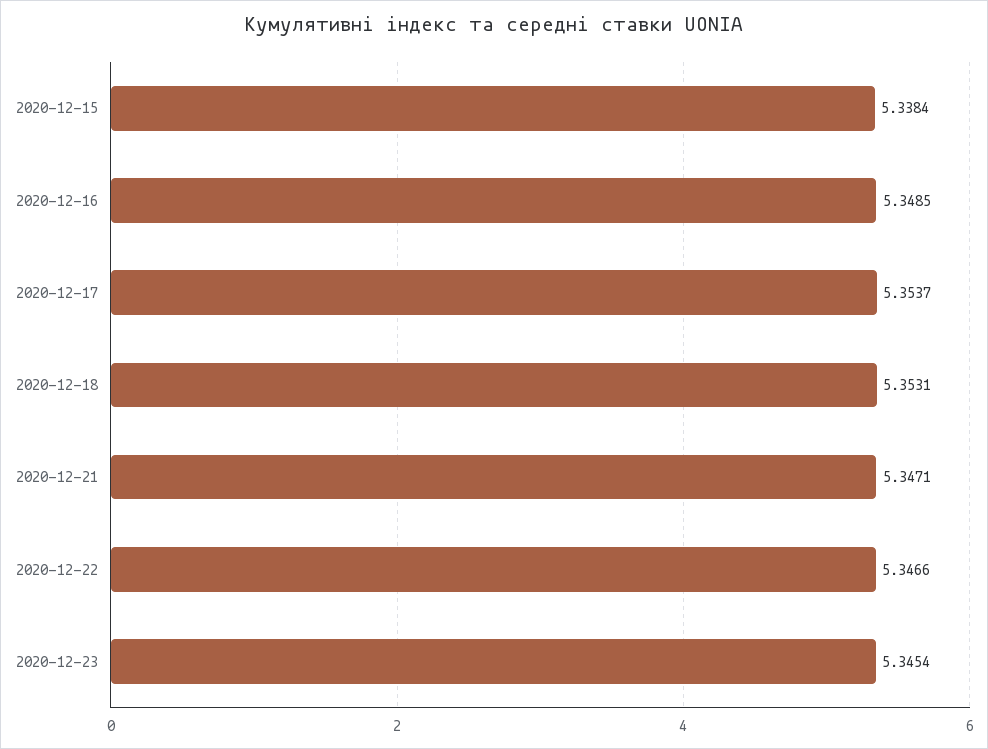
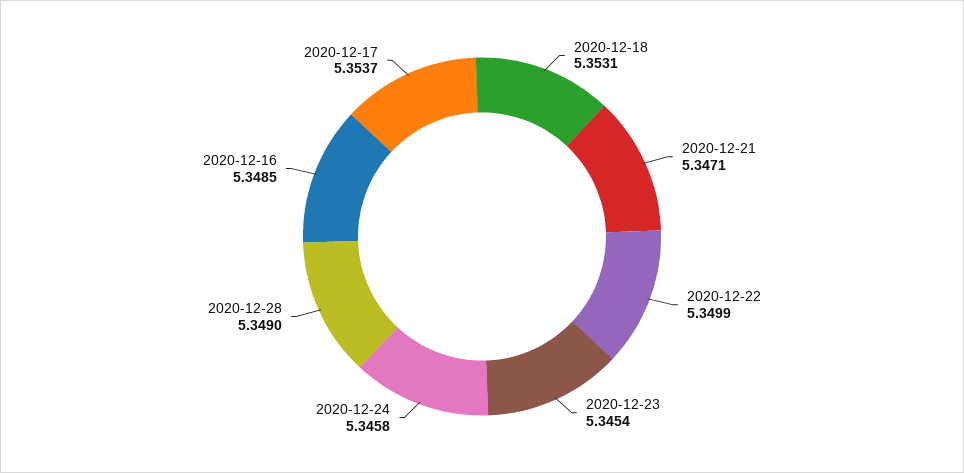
2020-12-15: 5.3384 -> none
2020-12-22: 5.3466 -> 5.3499
2020-12-24: none -> 5.3458
2020-12-28: none -> 5.349

